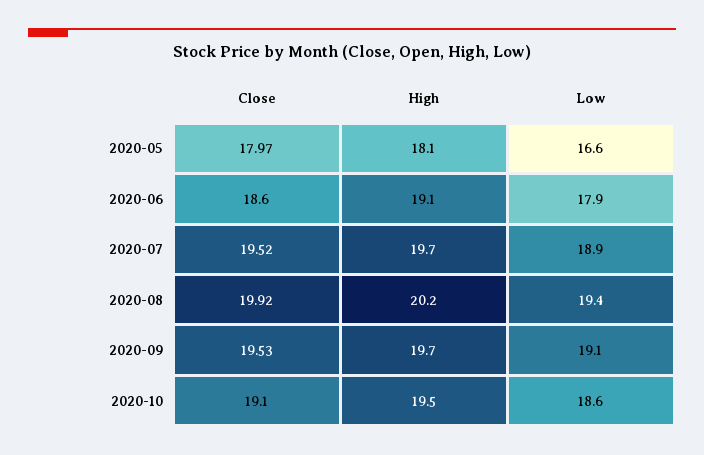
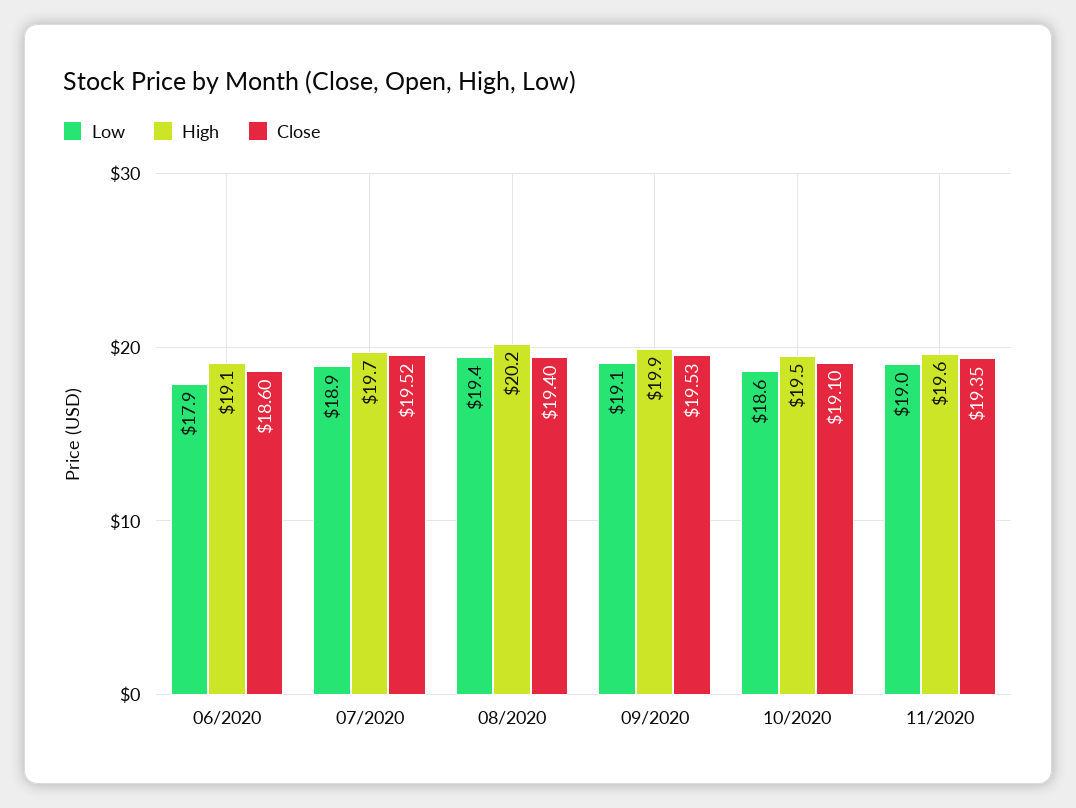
Close, 2020-05: 17.97 -> none
High, 2020-05: 18.1 -> none
Low, 2020-05: 16.6 -> none
Close, 2020-08: 19.92 -> 19.4
High, 2020-09: 19.7 -> 19.9
Low, 11/2020: none -> 19
High, 11/2020: none -> 19.6
Close, 11/2020: none -> 19.35

